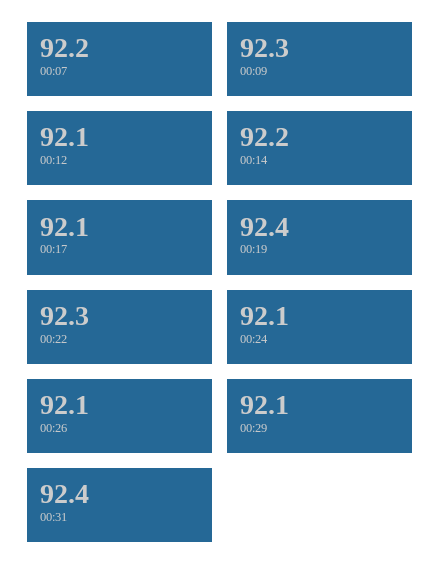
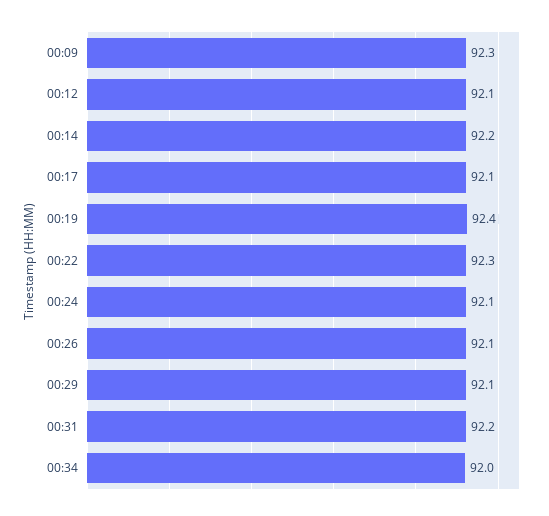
00:07: 92.2 -> none
00:31: 92.4 -> 92.2
00:34: none -> 92

